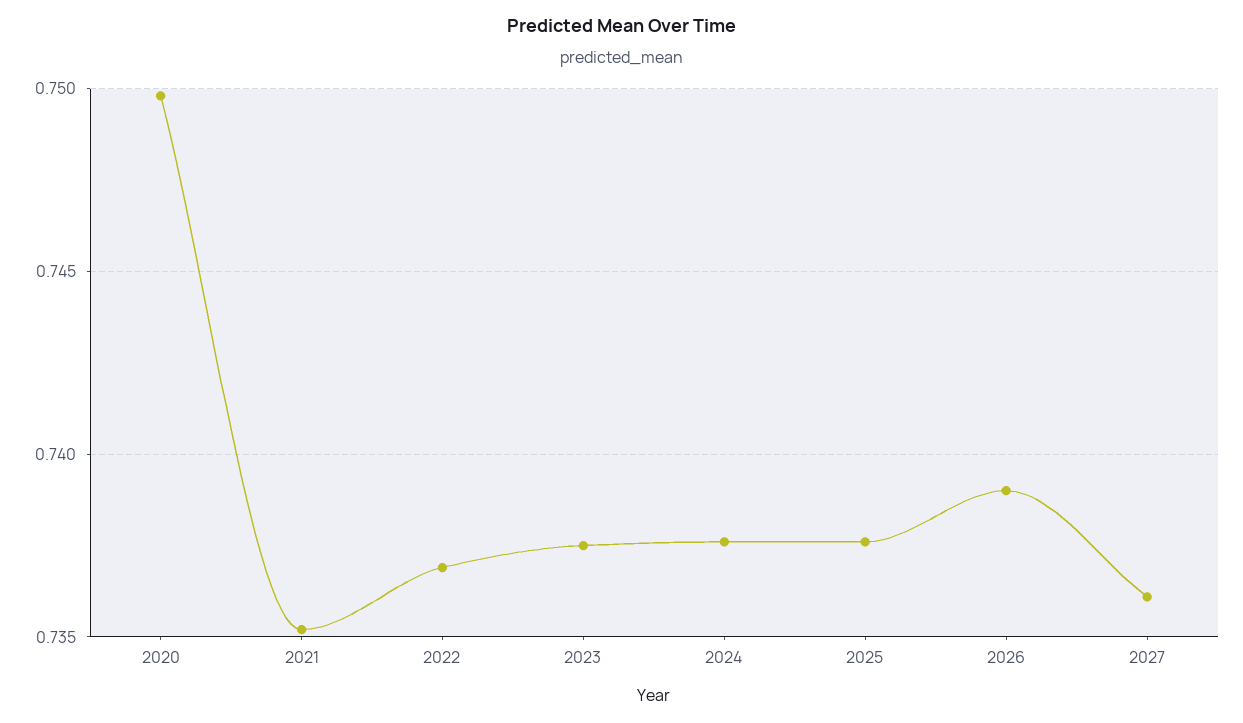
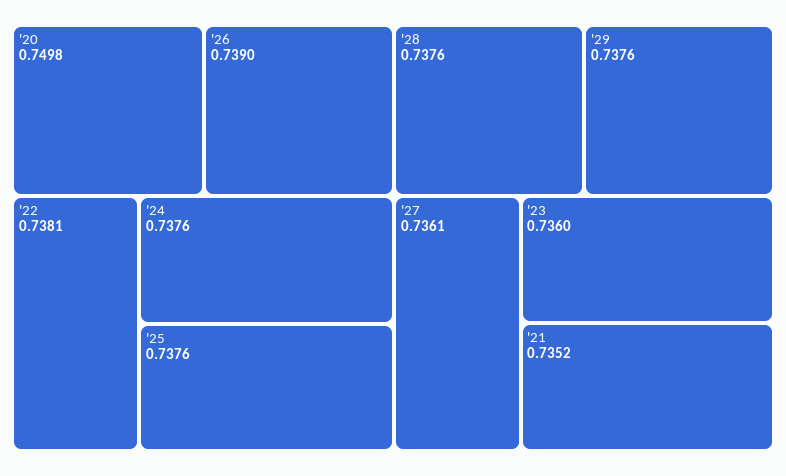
2022: 0.737 -> 0.7381
2023: 0.7375 -> 0.736
'28: none -> 0.7376
'29: none -> 0.7376

